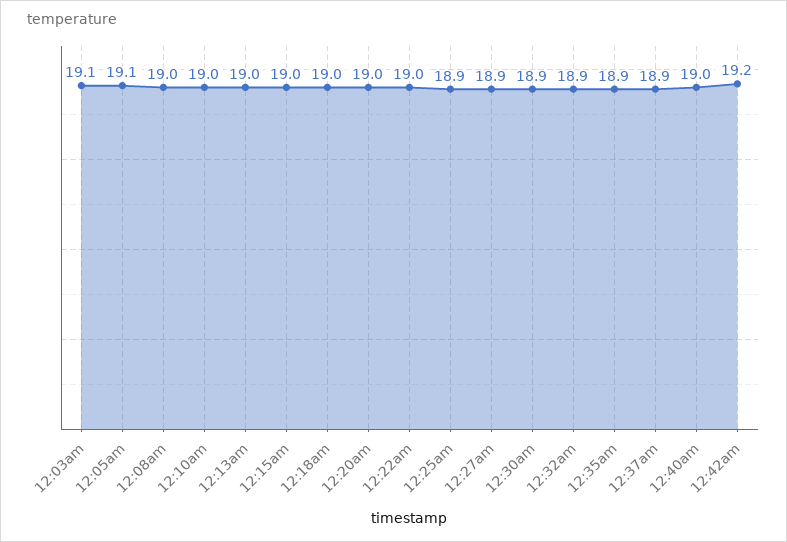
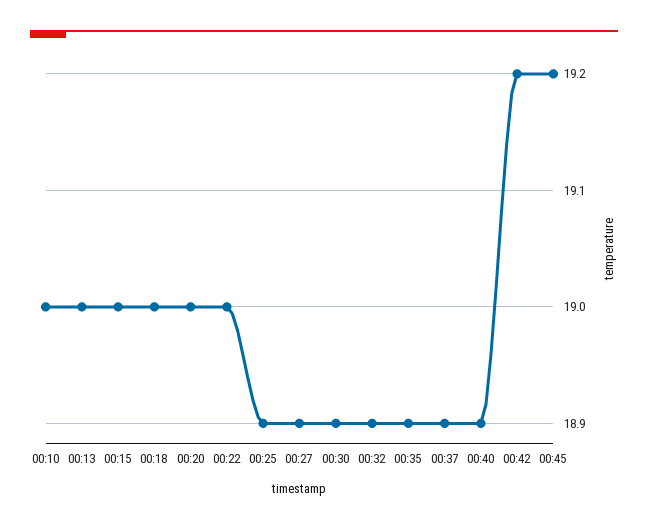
12:03am: 19.1 -> none
12:05am: 19.1 -> none
12:08am: 19 -> none
12:40am: 19 -> 18.9
00:45: none -> 19.2

